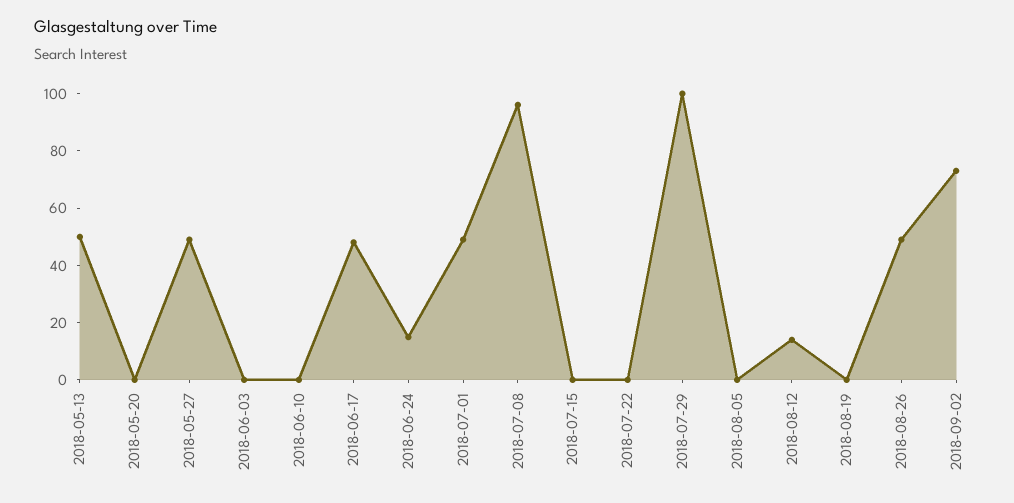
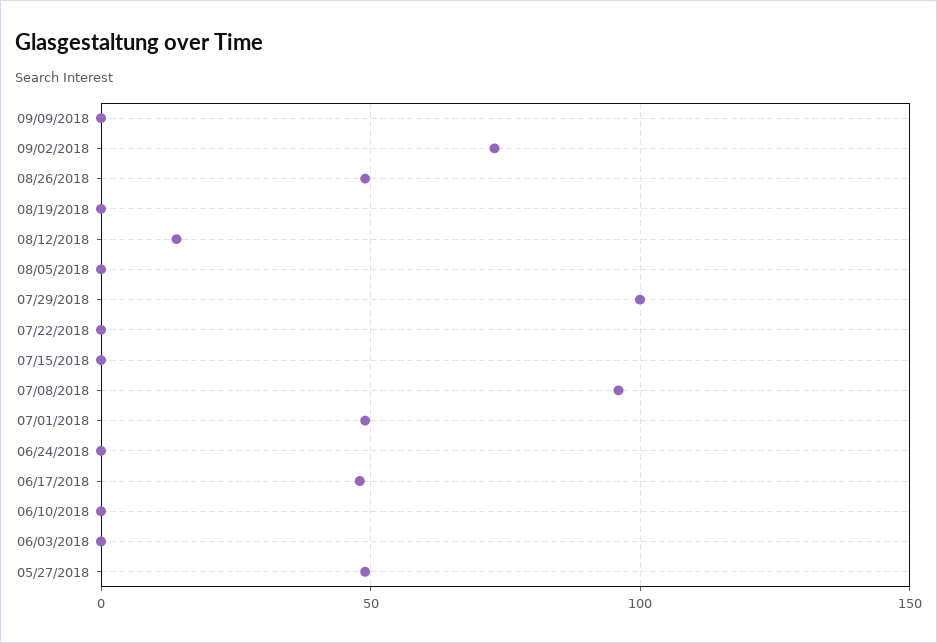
2018-05-13: 50 -> none
2018-05-20: 0 -> none
2018-06-24: 15 -> 0
09/09/2018: none -> 0

